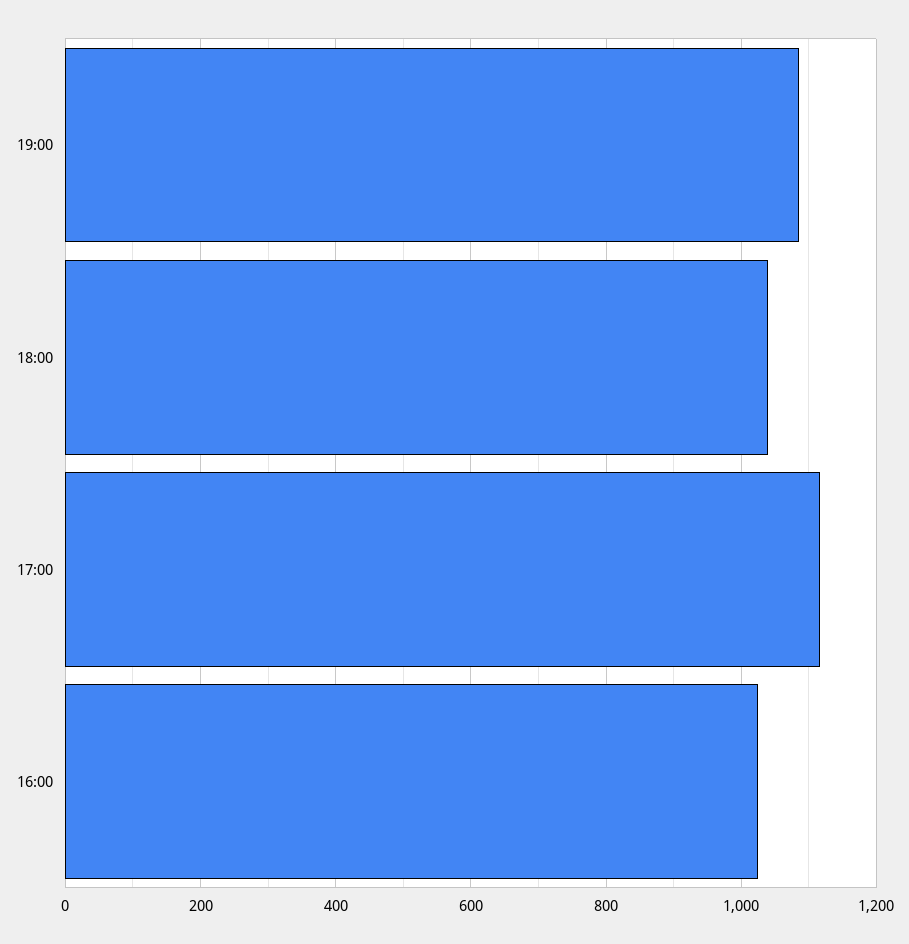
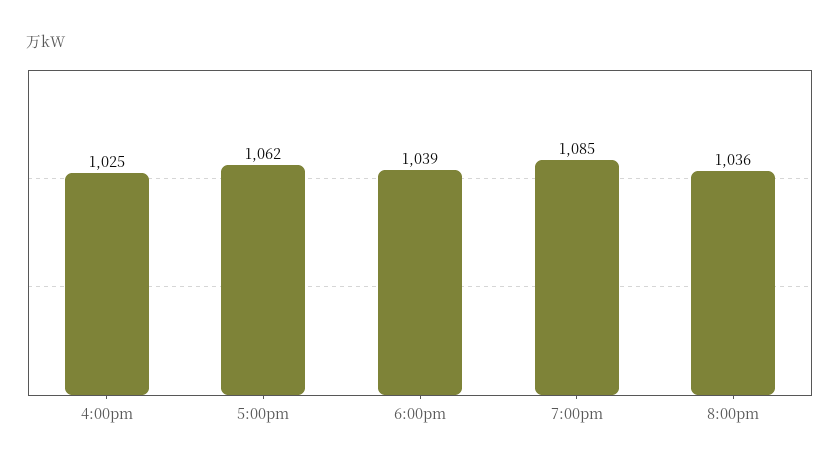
17:00: 1120 -> 1062
8:00pm: none -> 1036

